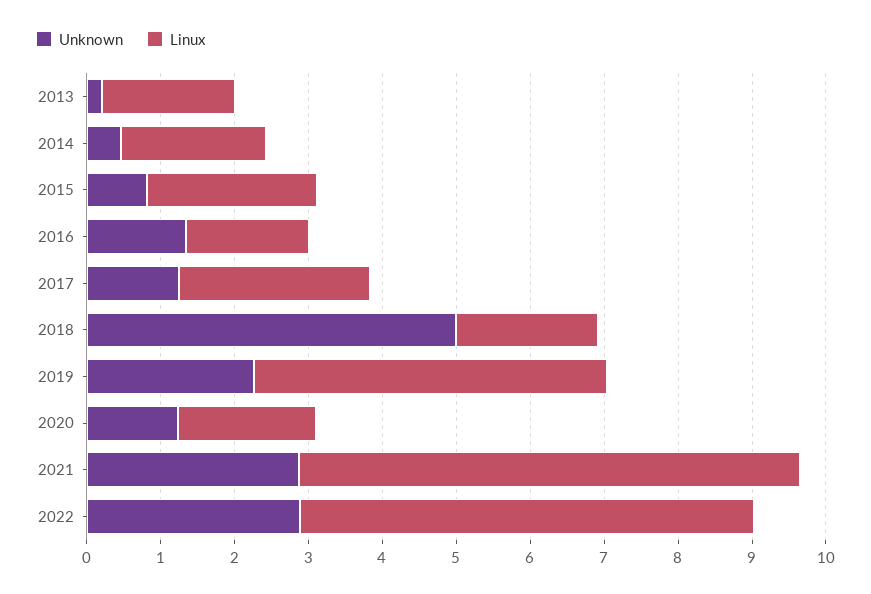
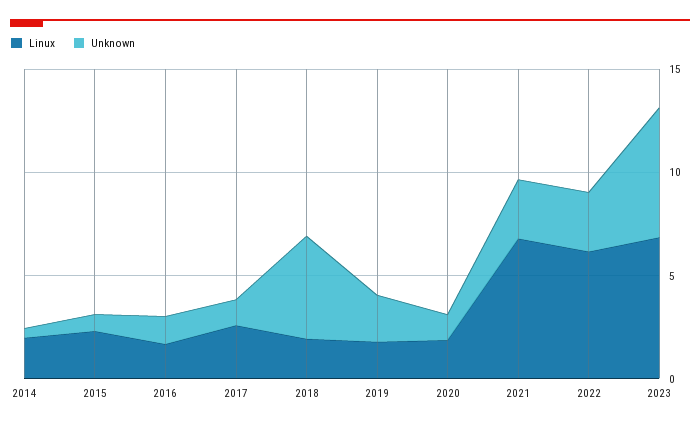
Unknown, 2013: 0.2 -> none
Linux, 2013: 1.8 -> none
Linux, 2019: 4.8 -> 2
Linux, 2023: none -> 7
Unknown, 2023: none -> 6

